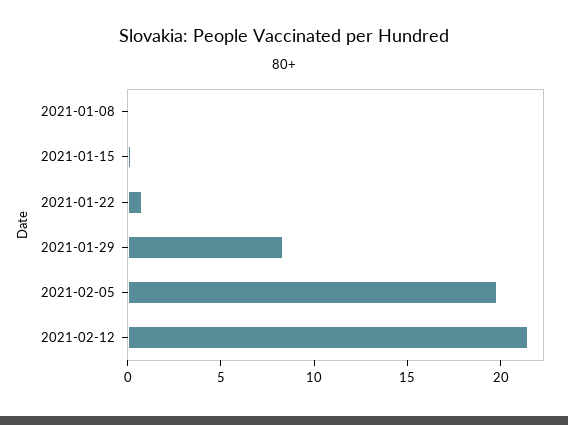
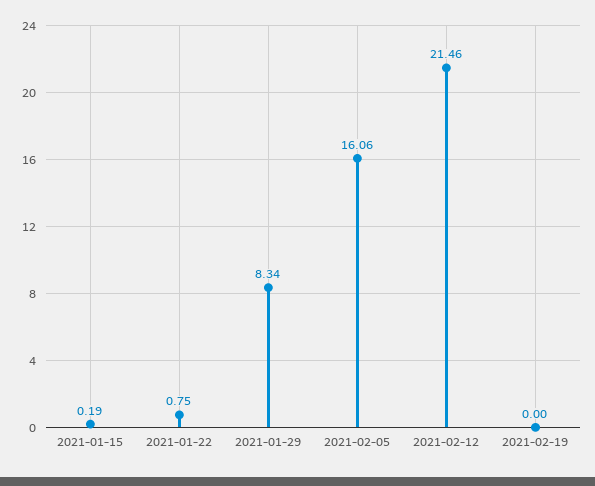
2021-01-08: 0 -> none
2021-02-05: 20 -> 16.06
2021-02-19: none -> 0

